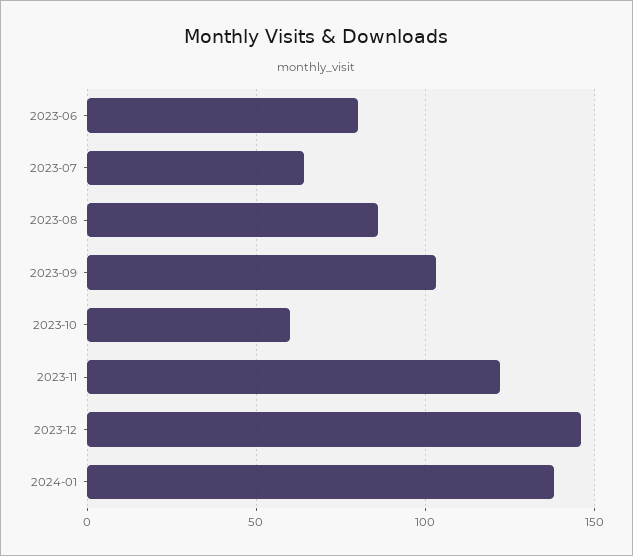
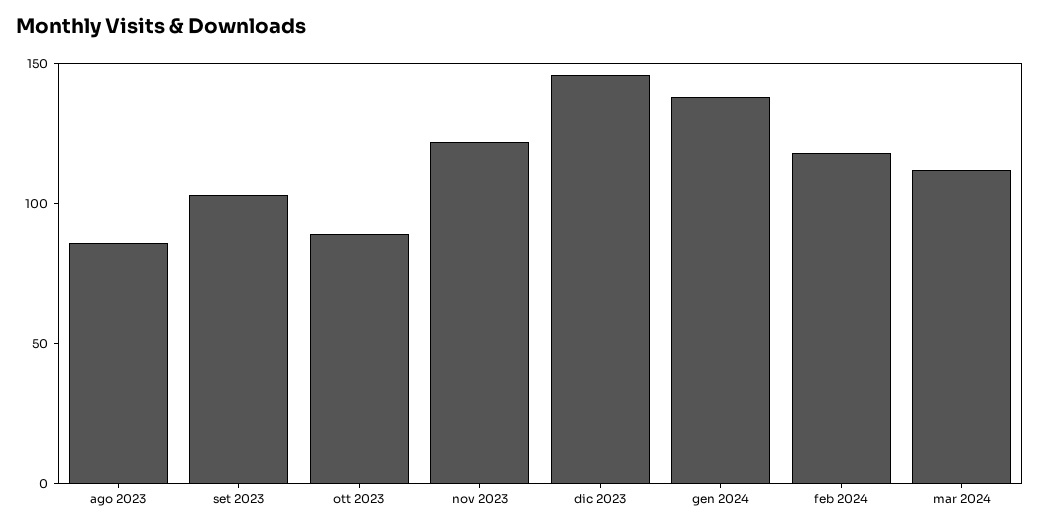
2023-06: 80 -> none
2023-07: 65 -> none
2023-10: 60 -> 90
feb 2024: none -> 120
mar 2024: none -> 110

